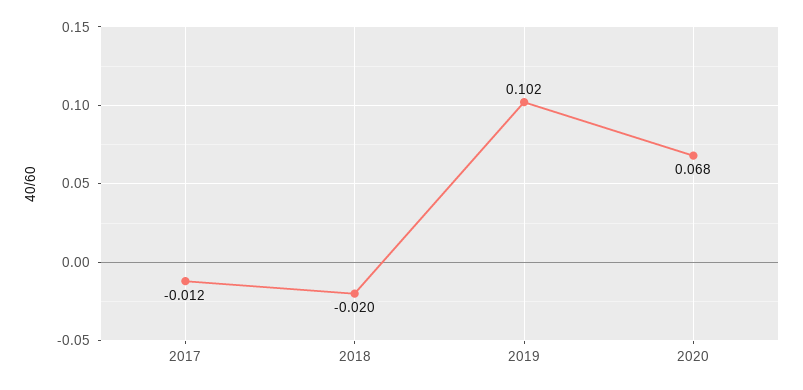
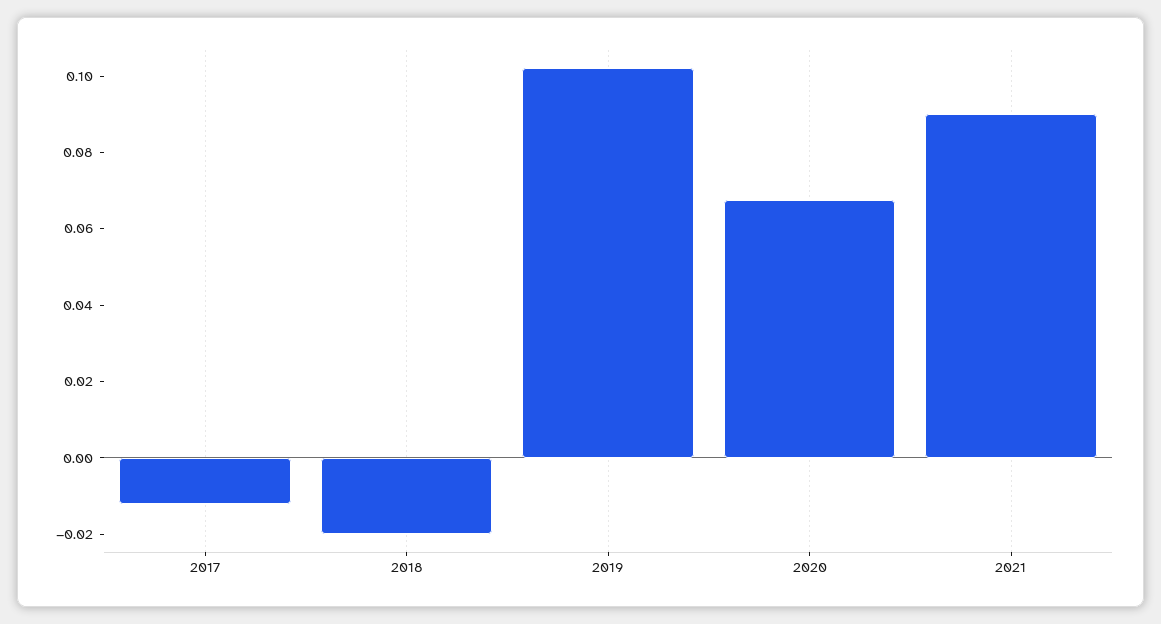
2021: none -> 0.09

